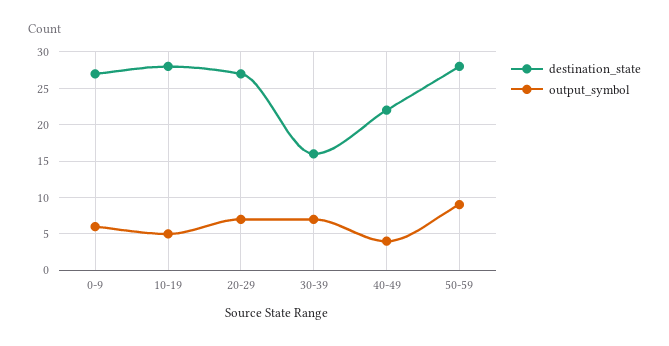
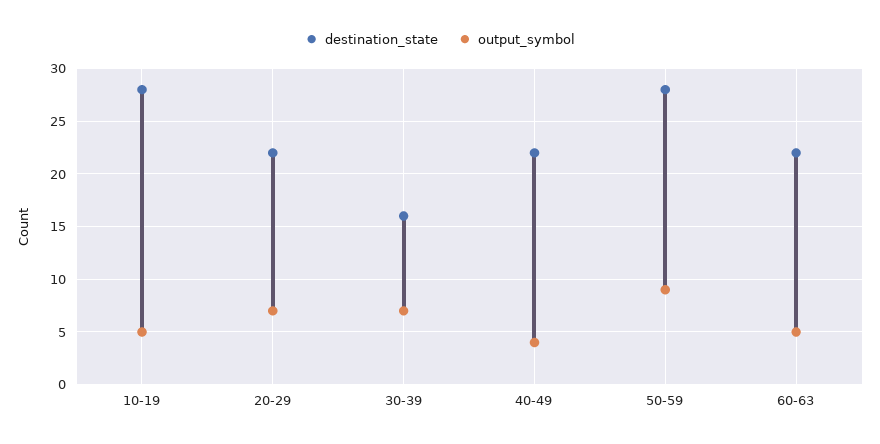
destination_state, 0-9: 27 -> none
output_symbol, 0-9: 6 -> none
destination_state, 20-29: 27 -> 22
destination_state, 60-63: none -> 22
output_symbol, 60-63: none -> 5

